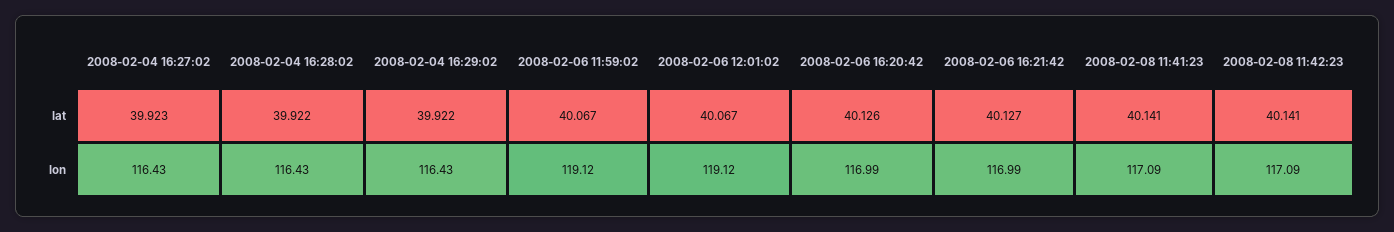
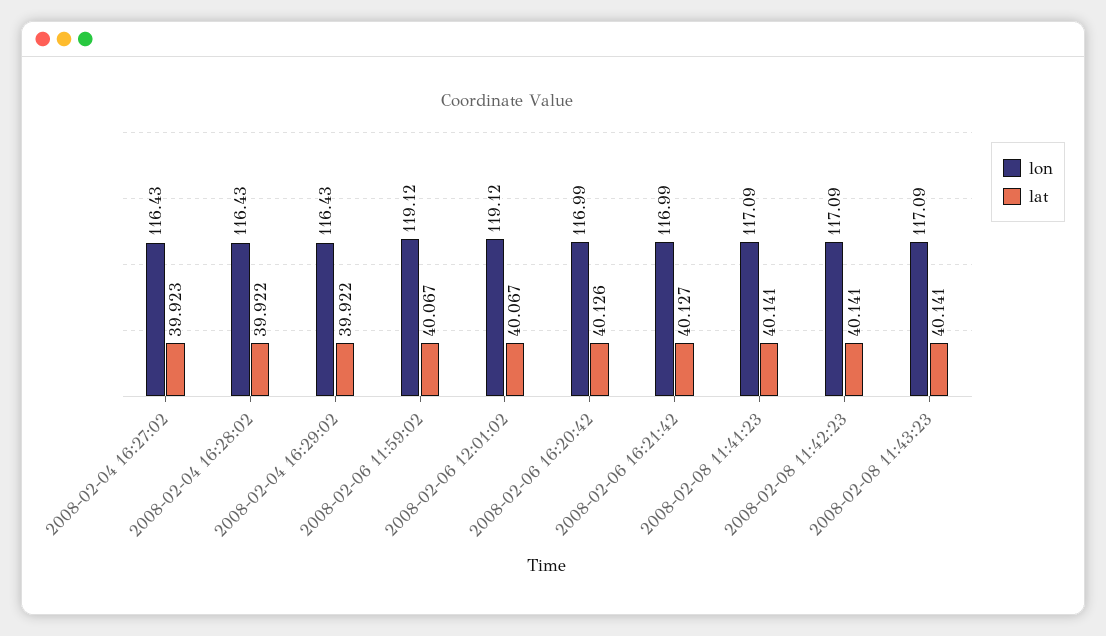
lon, 2008-02-08 11:43:23: none -> 117.09
lat, 2008-02-08 11:43:23: none -> 40.141

